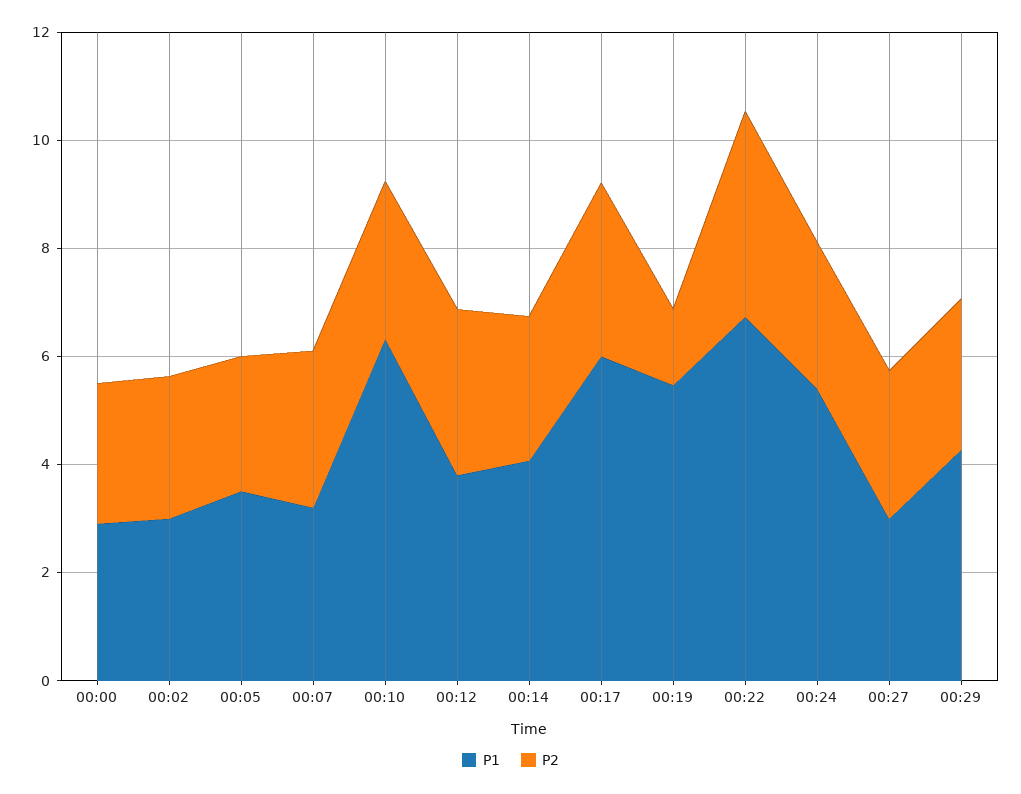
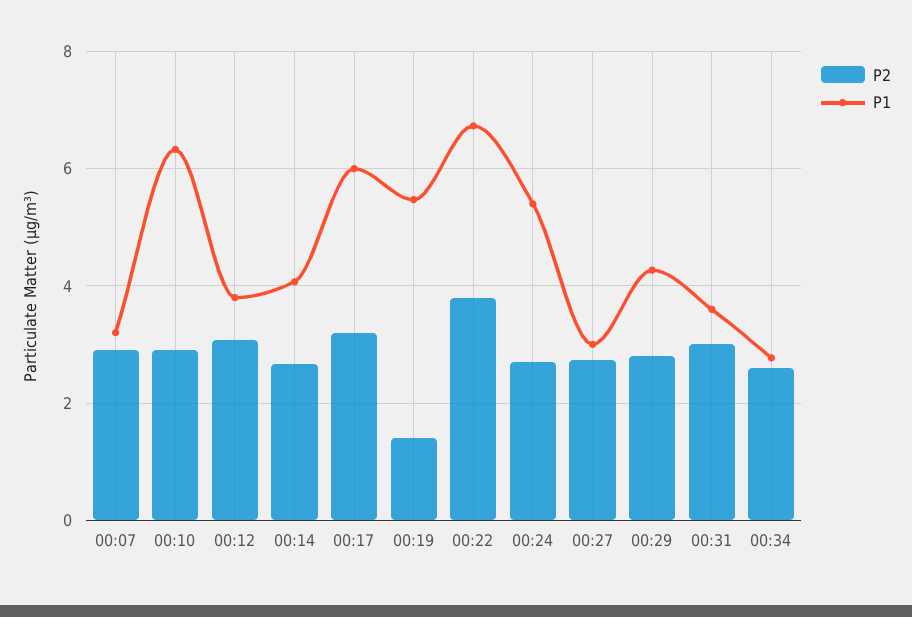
P1, 00:00: 3 -> none
P2, 00:00: 2.5 -> none
P1, 00:02: 3 -> none
P2, 00:02: 2.5 -> none
P1, 00:05: 3.5 -> none
P2, 00:05: 2.5 -> none
P2, 00:31: none -> 3
P1, 00:31: none -> 3.6
P2, 00:34: none -> 2.6
P1, 00:34: none -> 2.8

